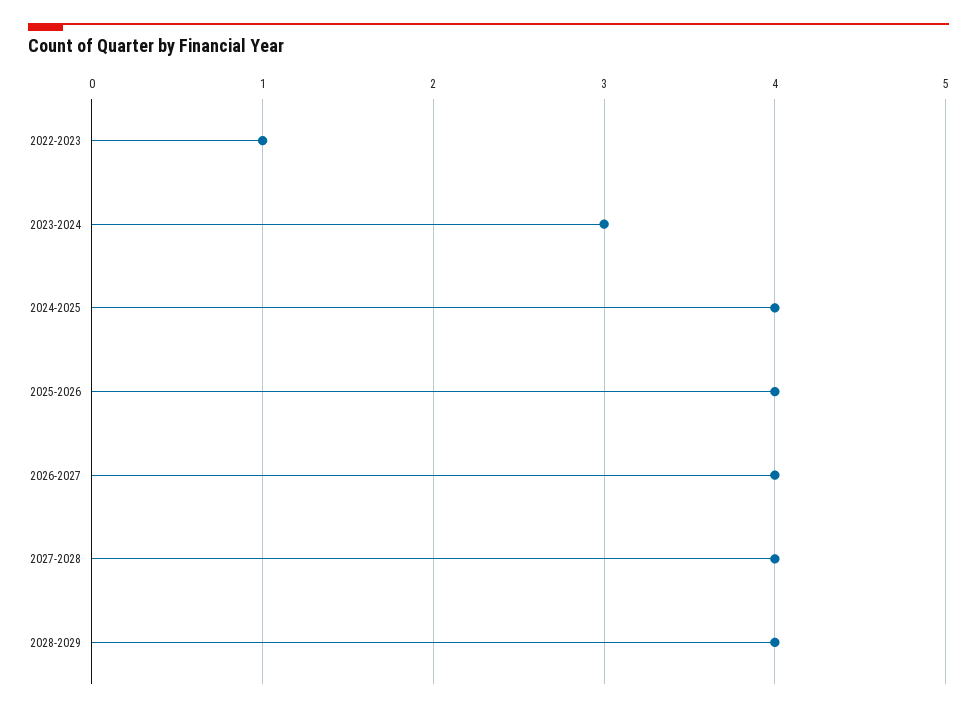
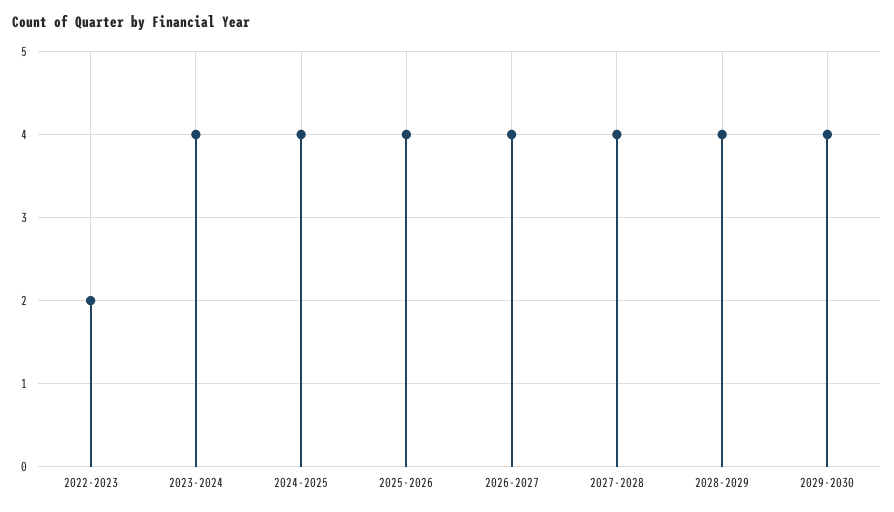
2022-2023: 1 -> 2
2023-2024: 3 -> 4
2029-2030: none -> 4

